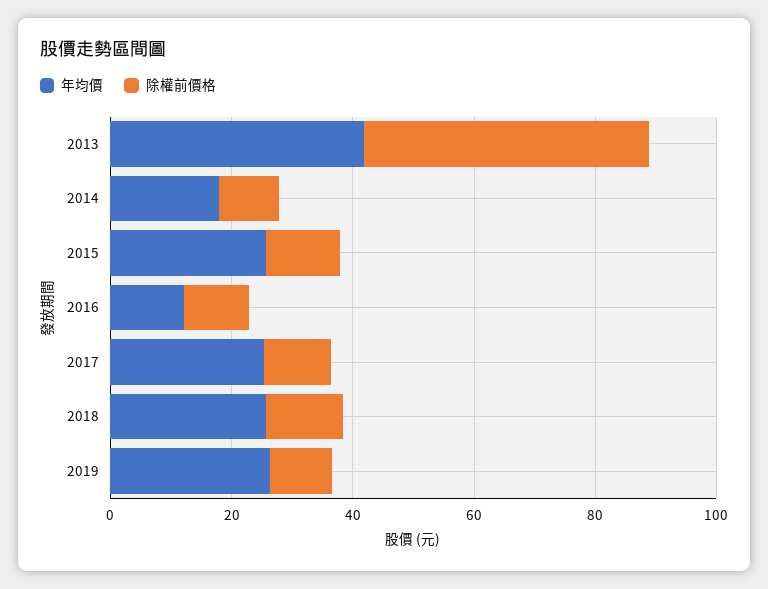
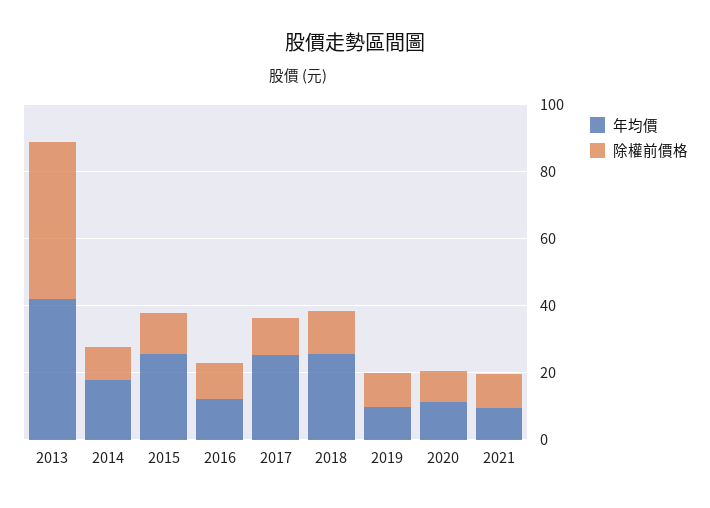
年均價, 2019: 25 -> 10
年均價, 2020: none -> 10
除權前價格, 2020: none -> 10
年均價, 2021: none -> 10
除權前價格, 2021: none -> 10

